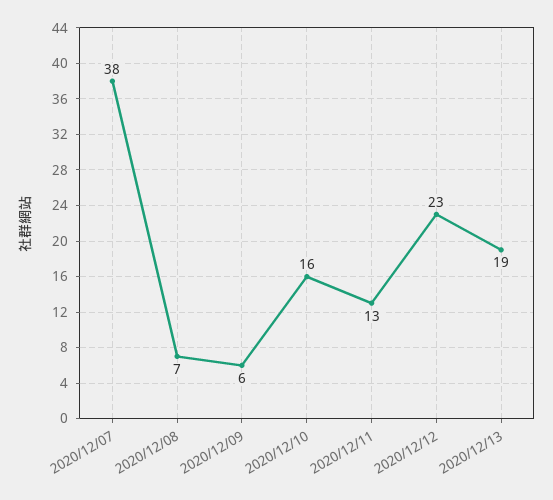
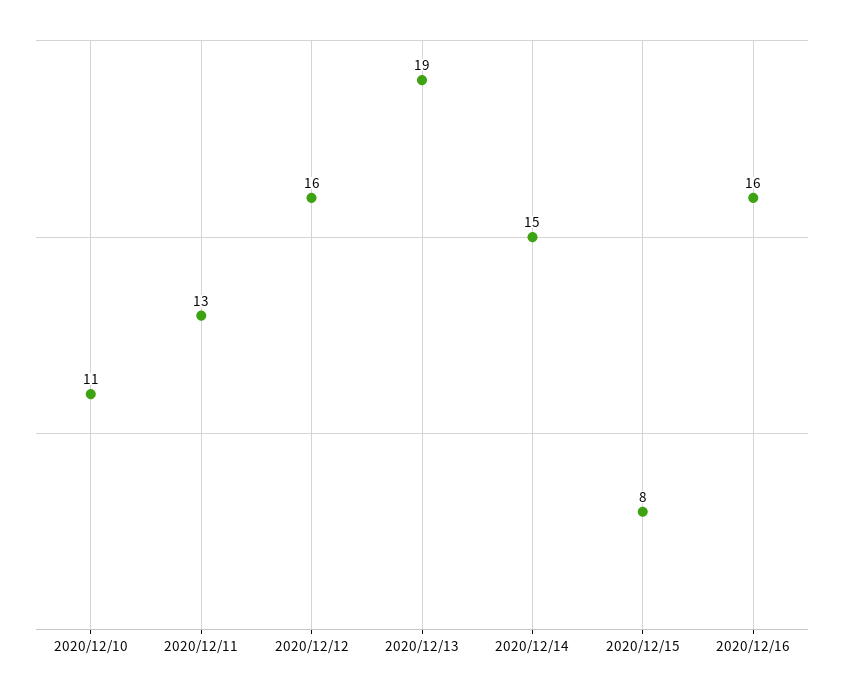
2020/12/07: 38 -> none
2020/12/08: 7 -> none
2020/12/09: 6 -> none
2020/12/10: 16 -> 11
2020/12/12: 23 -> 16
2020/12/14: none -> 15
2020/12/15: none -> 8
2020/12/16: none -> 16

